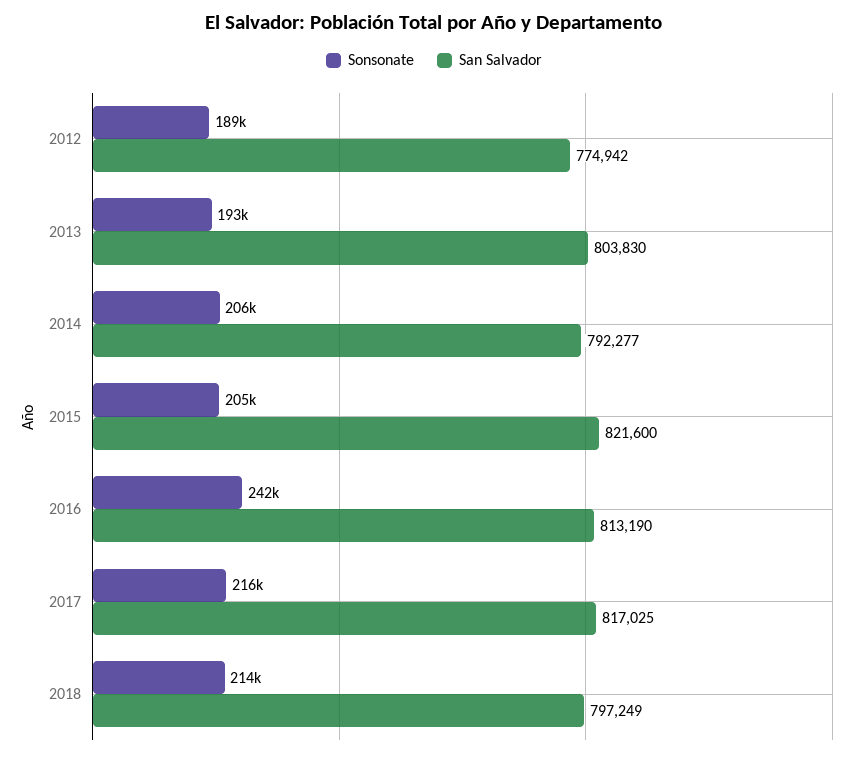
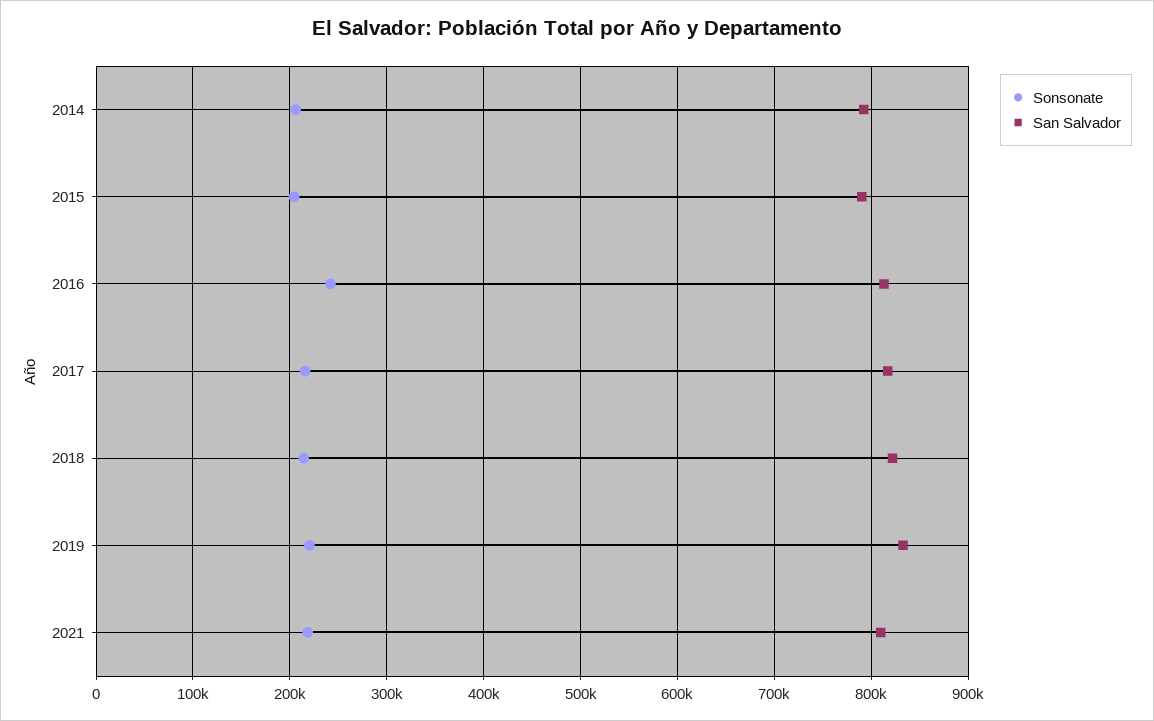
Sonsonate, 2012: 189000 -> none
San Salvador, 2012: 774942 -> none
Sonsonate, 2013: 193000 -> none
San Salvador, 2013: 803830 -> none
San Salvador, 2015: 821600 -> 790000
San Salvador, 2018: 797249 -> 820000
Sonsonate, 2019: none -> 220000
San Salvador, 2019: none -> 830000
Sonsonate, 2021: none -> 220000
San Salvador, 2021: none -> 810000

